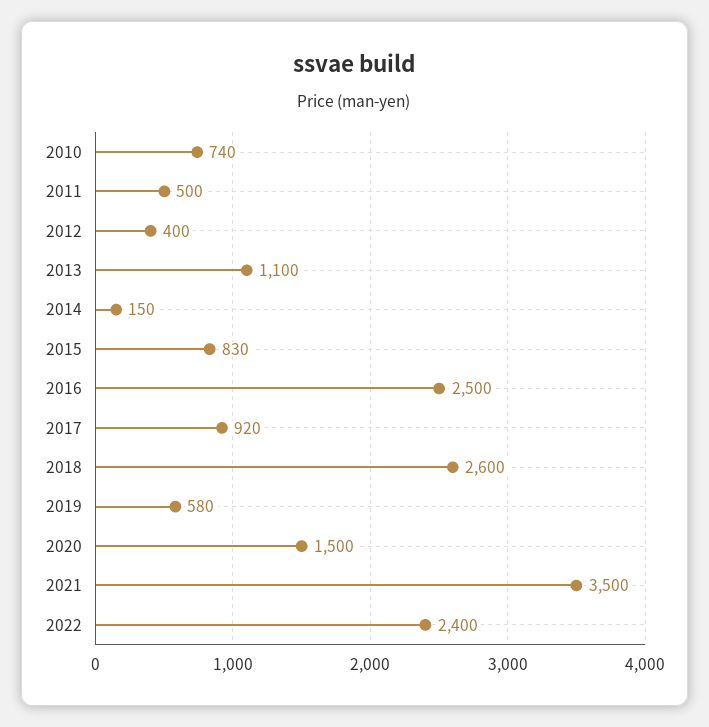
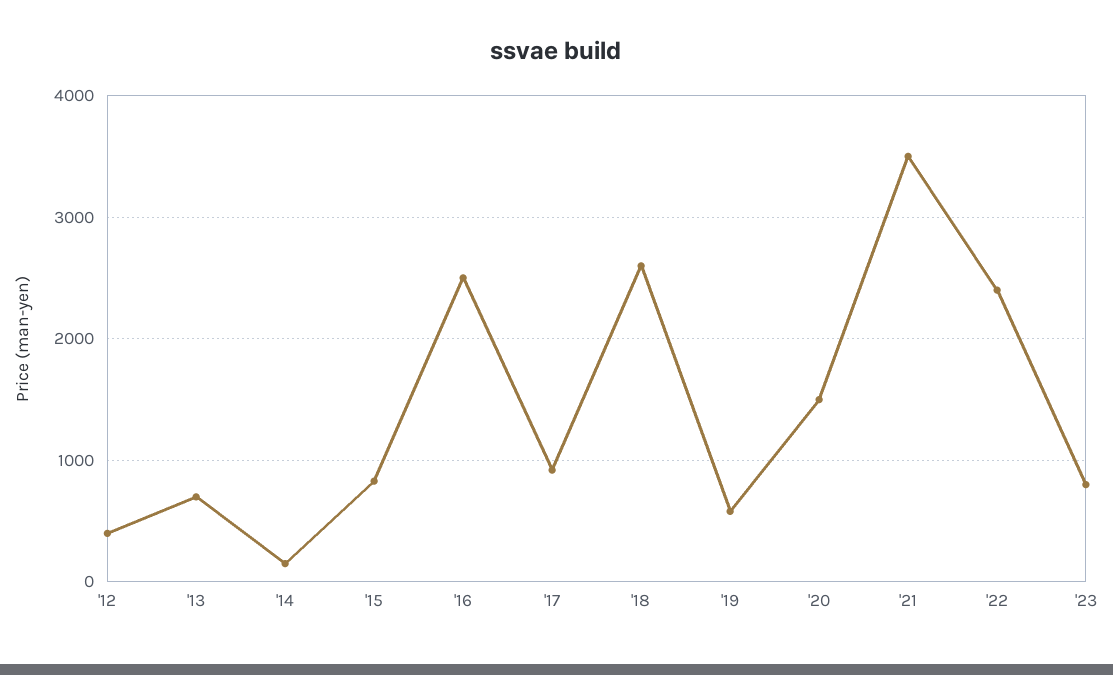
2010: 740 -> none
2011: 500 -> none
2013: 1100 -> 700
'23: none -> 800

